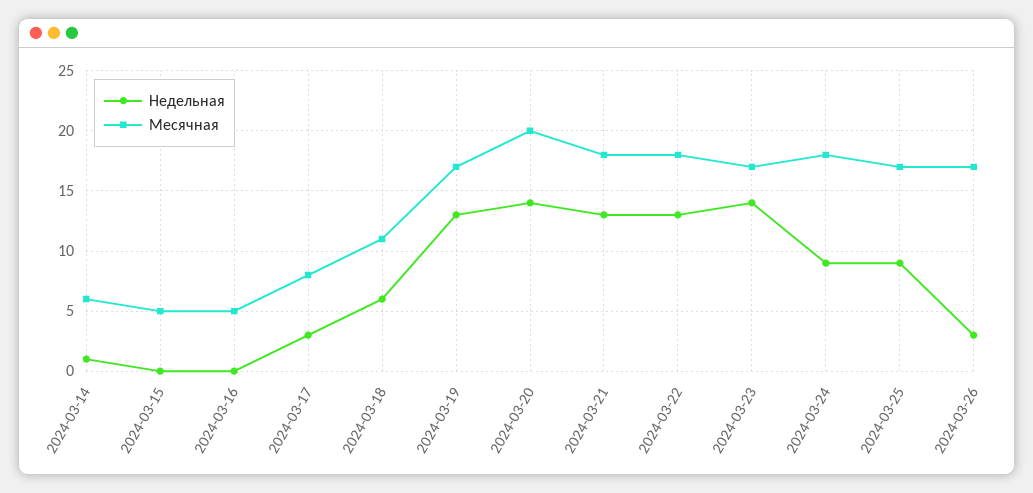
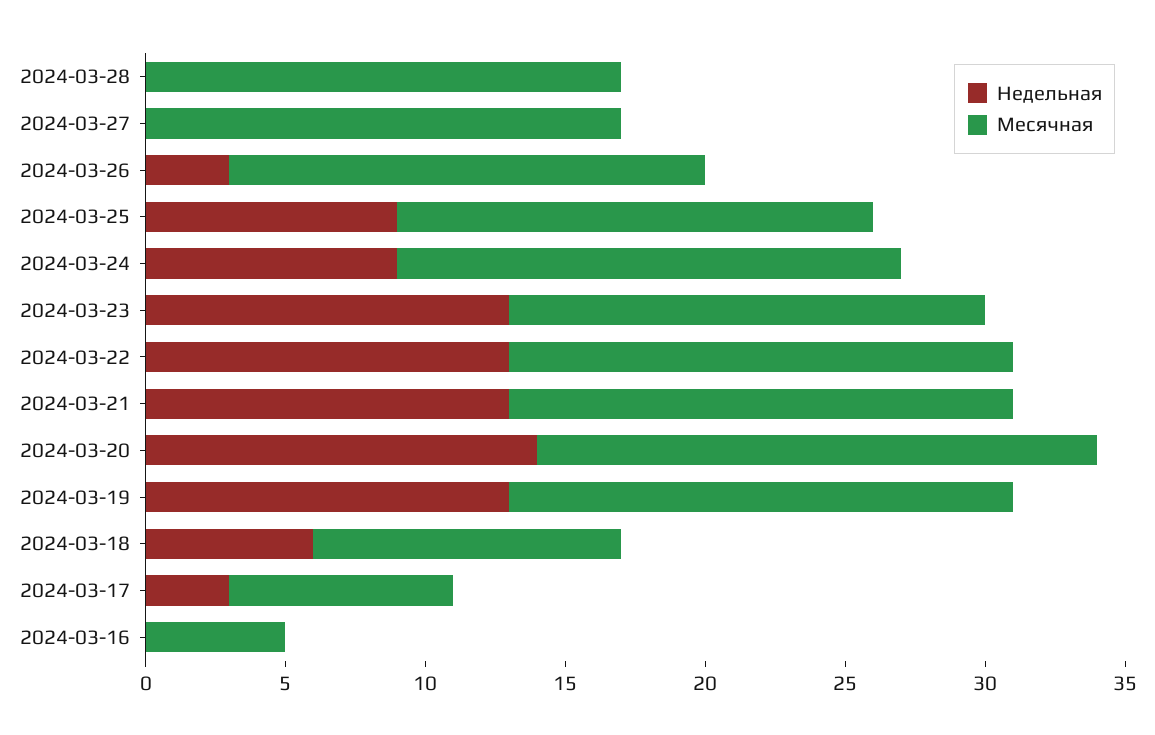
Недельная, 2024-03-14: 1 -> none
Месячная, 2024-03-14: 6 -> none
Недельная, 2024-03-15: 0 -> none
Месячная, 2024-03-15: 5 -> none
Месячная, 2024-03-19: 17 -> 18
Недельная, 2024-03-23: 14 -> 13
Недельная, 2024-03-28: none -> 0
Месячная, 2024-03-28: none -> 17
Недельная, 2024-03-27: none -> 0
Месячная, 2024-03-27: none -> 17

